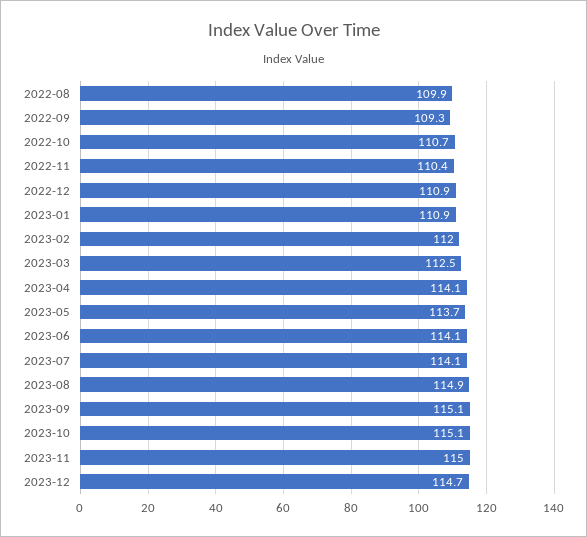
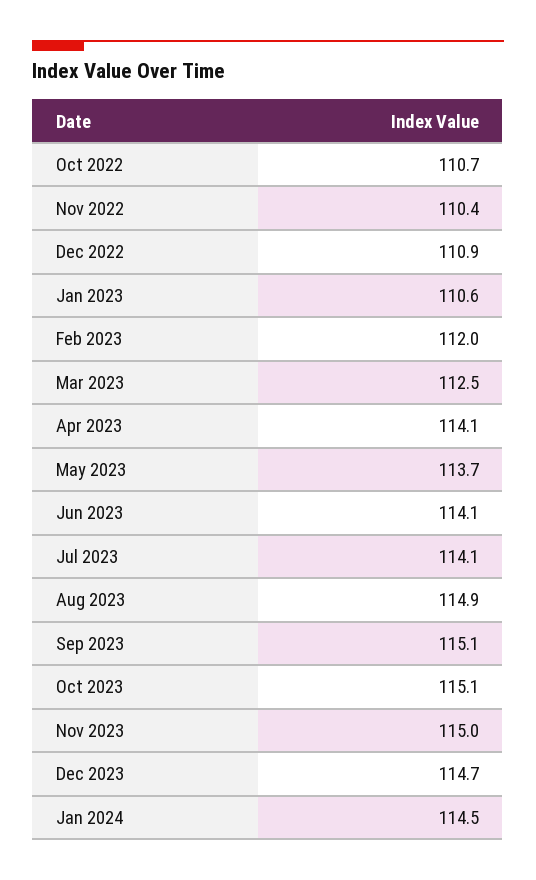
2022-08: 109.9 -> none
2022-09: 109.3 -> none
2023-01: 110.9 -> 110.6
Jan 2024: none -> 114.5

